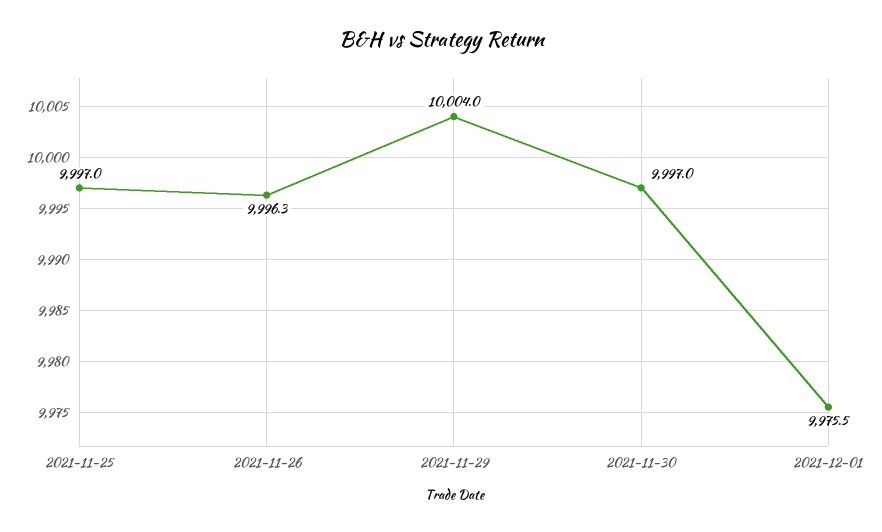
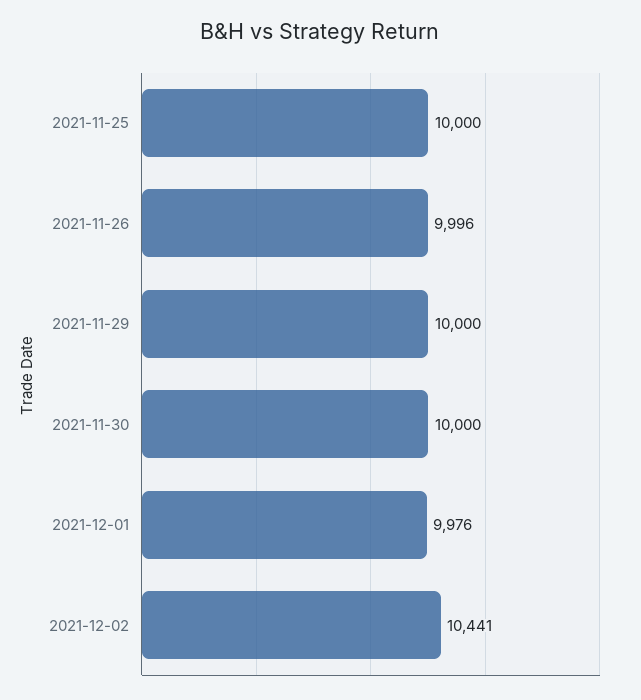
2021-11-25: 9997 -> 10000
2021-11-29: 10004 -> 10000
2021-11-30: 9997 -> 10000
2021-12-02: none -> 10441

